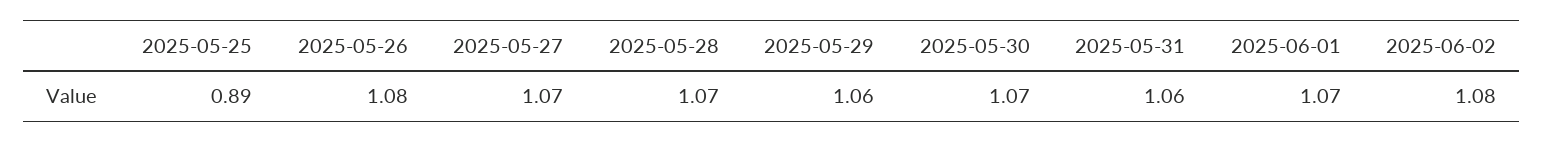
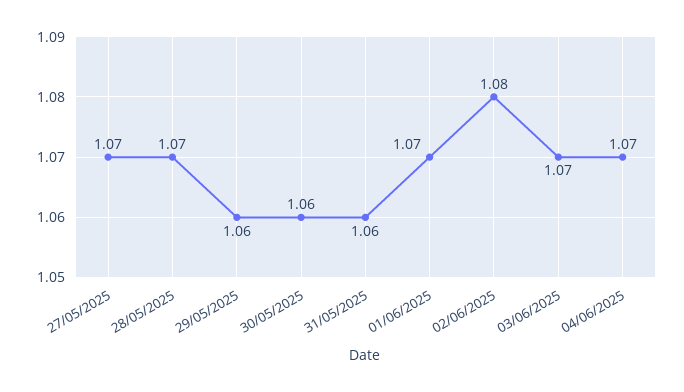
2025-05-25: 0.89 -> none
2025-05-26: 1.08 -> none
2025-05-30: 1.07 -> 1.06
03/06/2025: none -> 1.07
04/06/2025: none -> 1.07

